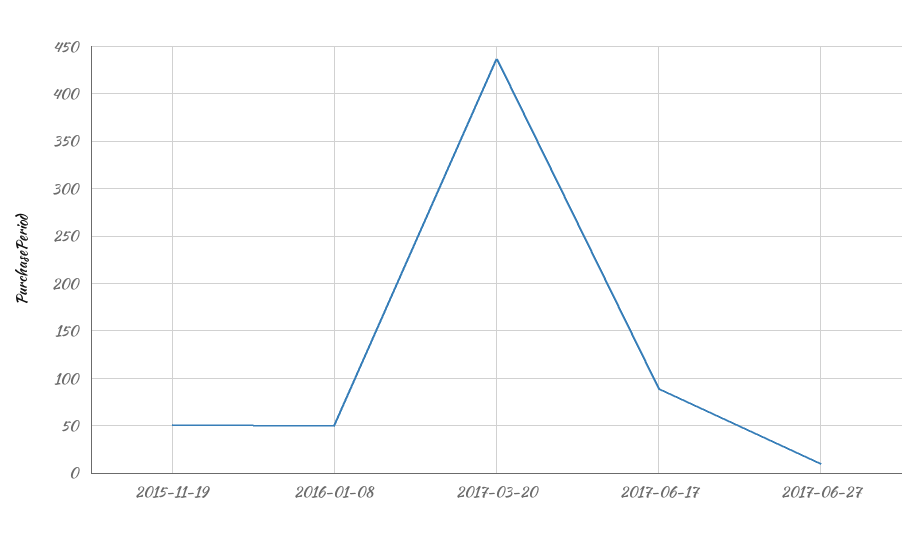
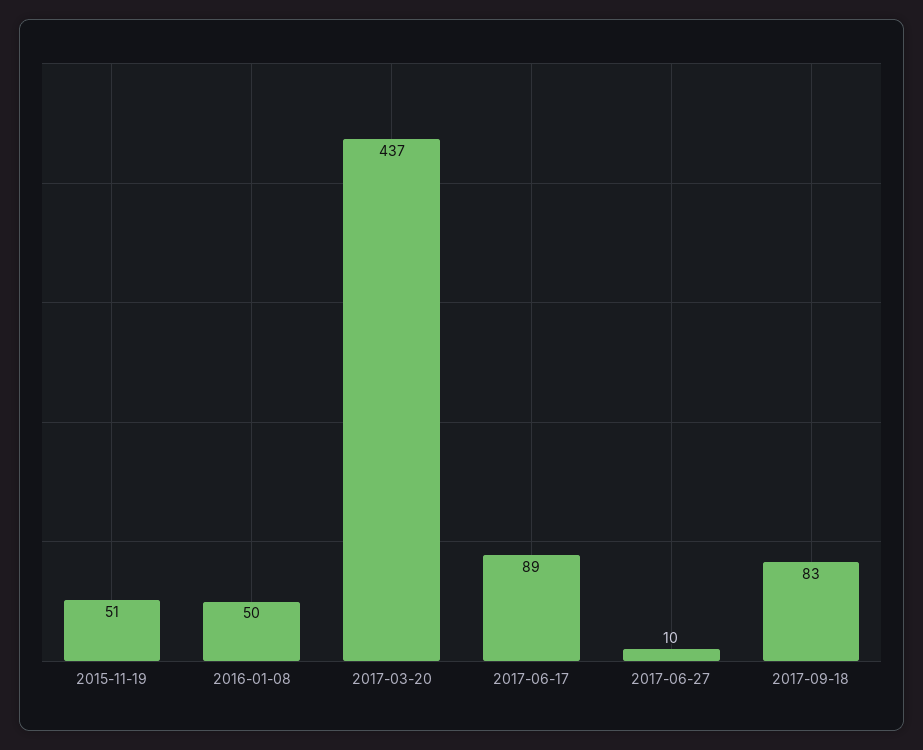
2017-09-18: none -> 83

